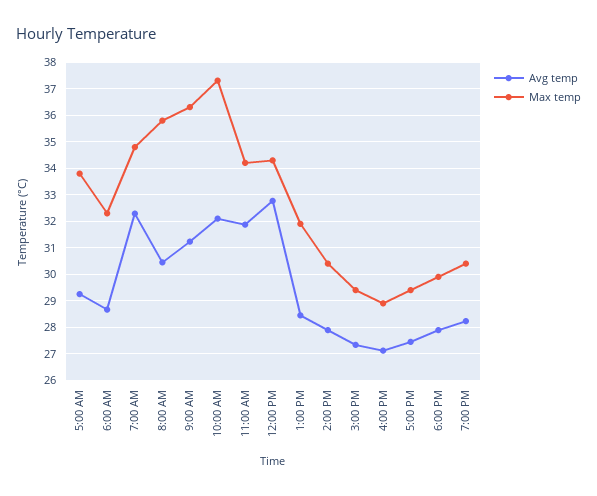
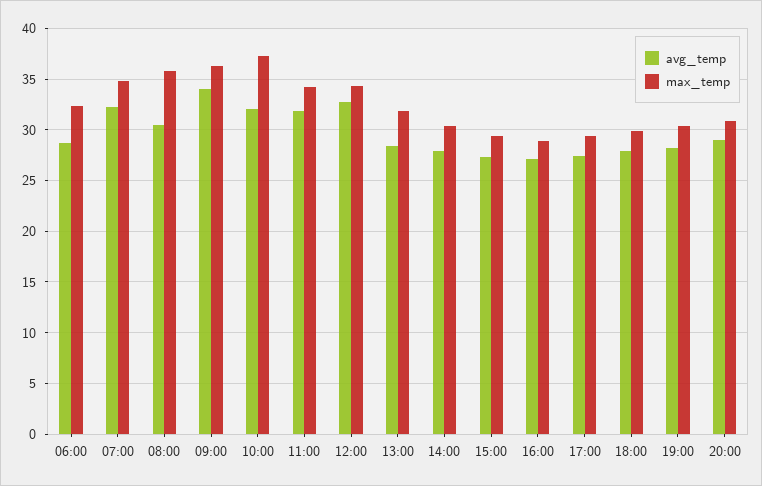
Avg temp, 5:00 AM: 29.25 -> none
Max temp, 5:00 AM: 33.75 -> none
Avg temp, 9:00 AM: 31.25 -> 34
Avg temp, 20:00: none -> 29
Max temp, 20:00: none -> 31

